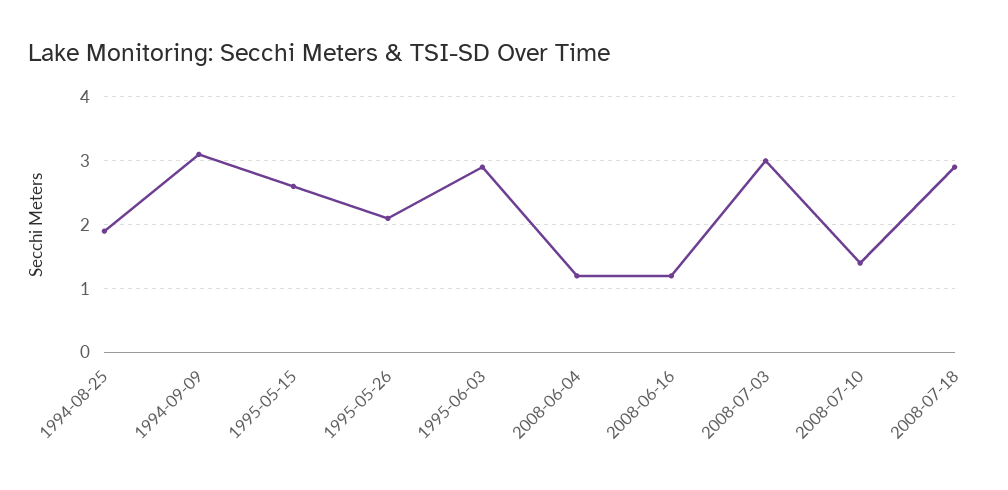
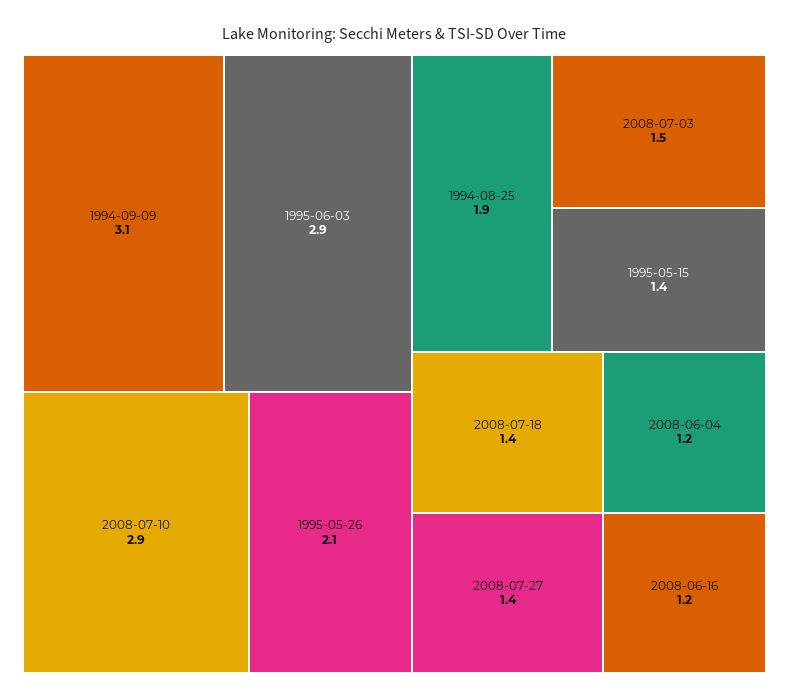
1995-05-15: 2.6 -> 1.4
2008-07-03: 3 -> 1.5
2008-07-10: 1.4 -> 2.9
2008-07-18: 2.9 -> 1.4
2008-07-27: none -> 1.4

